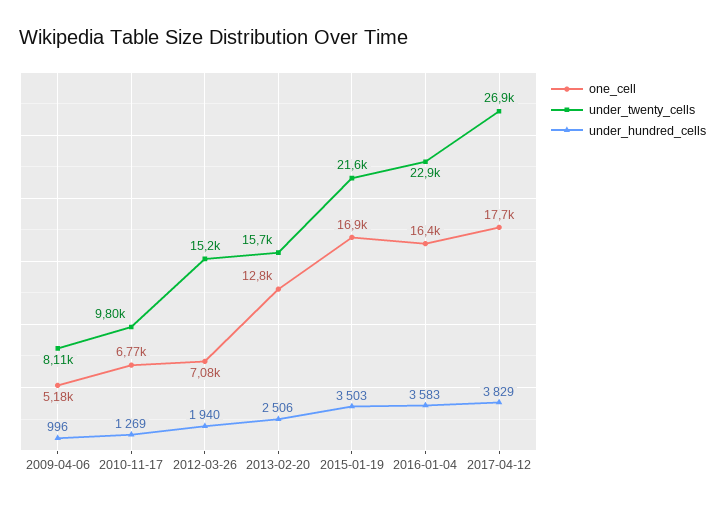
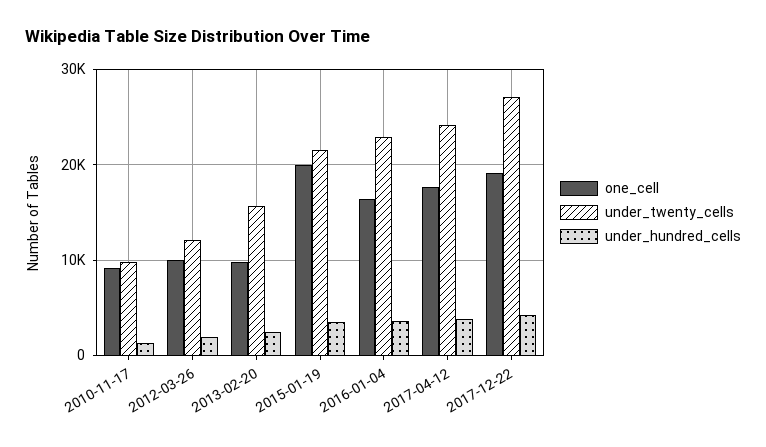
one_cell, 2009-04-06: 5180 -> none
under_twenty_cells, 2009-04-06: 8110 -> none
under_hundred_cells, 2009-04-06: 996 -> none
one_cell, 2010-11-17: 6770 -> 9000
one_cell, 2012-03-26: 7080 -> 10000
under_twenty_cells, 2012-03-26: 15200 -> 12000
one_cell, 2013-02-20: 12800 -> 10000
one_cell, 2015-01-19: 16900 -> 20000
under_twenty_cells, 2017-04-12: 26900 -> 24000
one_cell, 2017-12-22: none -> 19000
under_twenty_cells, 2017-12-22: none -> 27000
under_hundred_cells, 2017-12-22: none -> 4000

